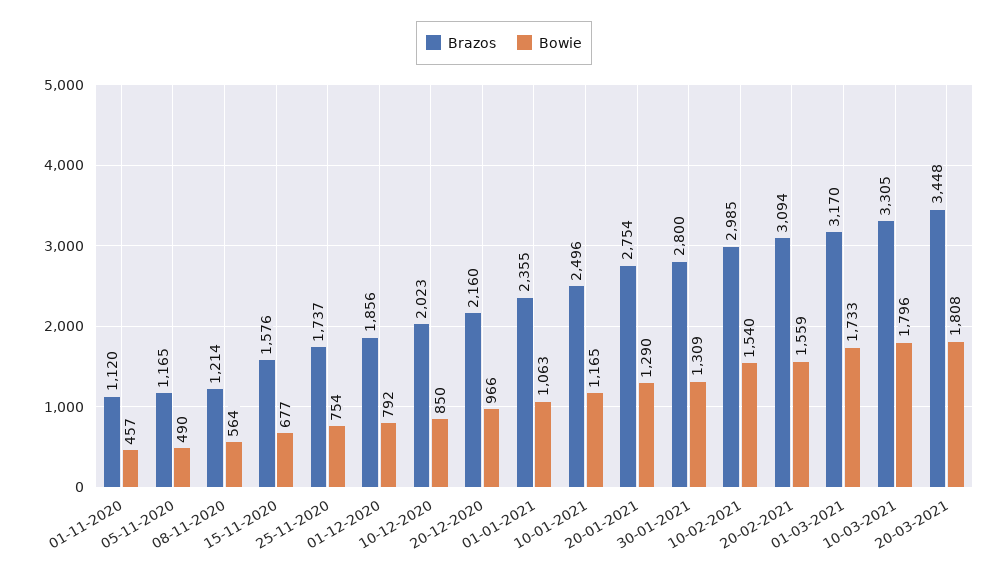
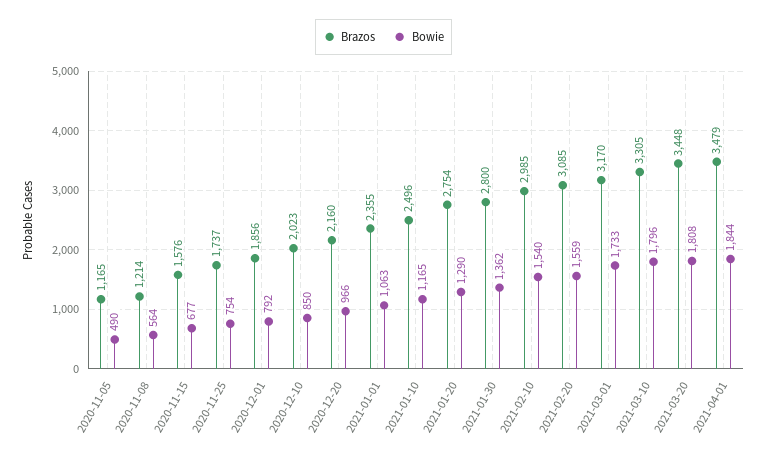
Brazos, 01-11-2020: 1120 -> none
Bowie, 01-11-2020: 457 -> none
Bowie, 30-01-2021: 1309 -> 1362
Brazos, 20-02-2021: 3094 -> 3085
Brazos, 2021-04-01: none -> 3479
Bowie, 2021-04-01: none -> 1844

